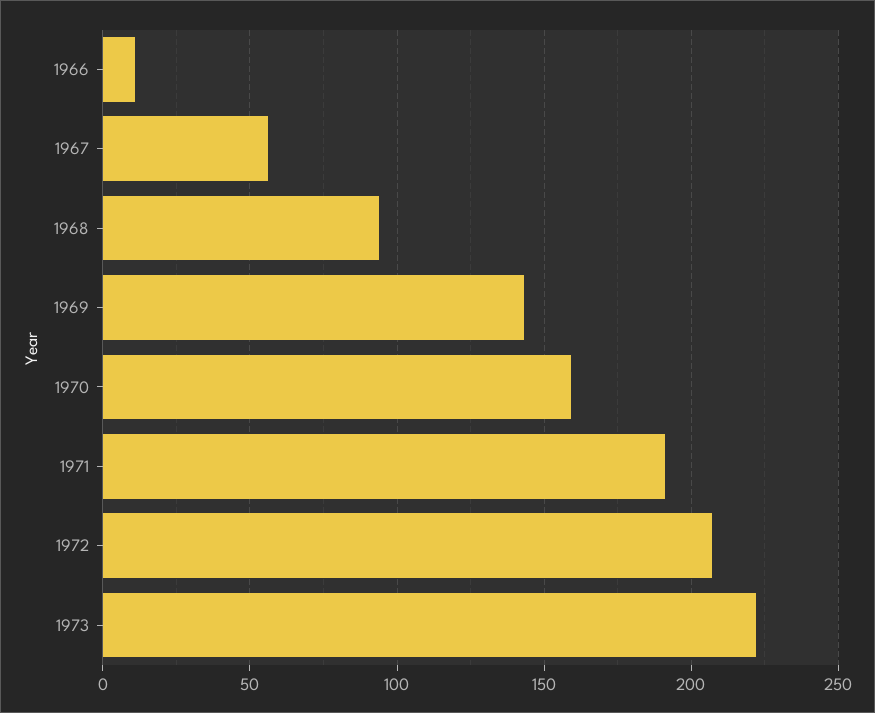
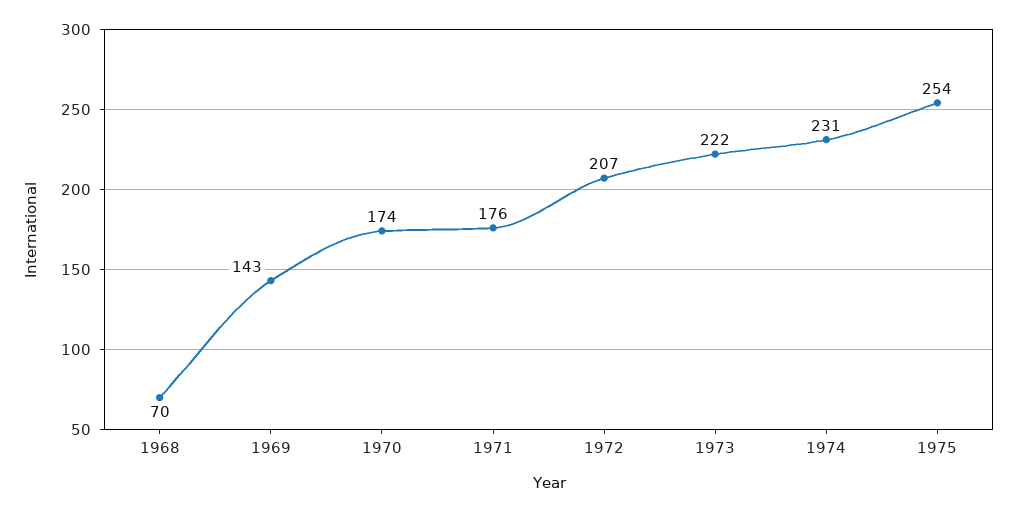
1966: 10 -> none
1967: 55 -> none
1968: 95 -> 70
1970: 160 -> 174
1971: 190 -> 176
1974: none -> 231
1975: none -> 254

